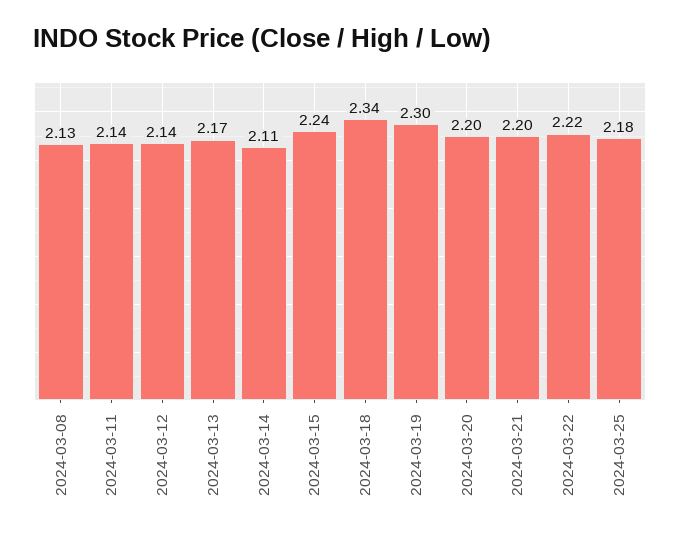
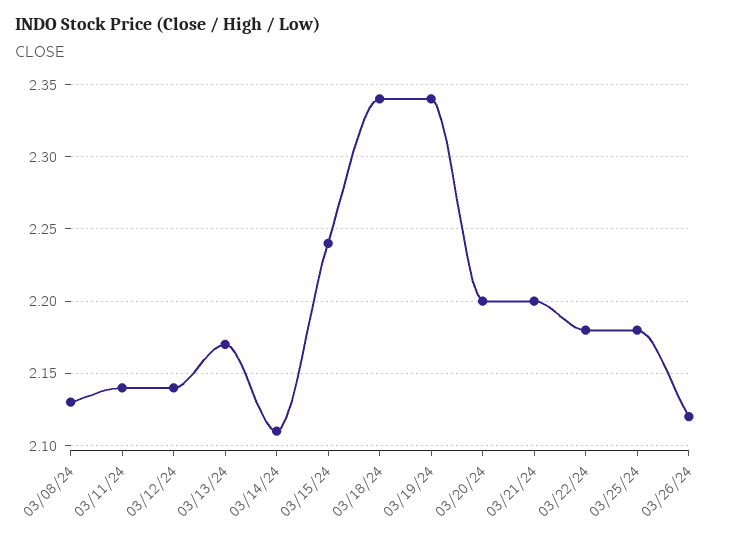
2024-03-19: 2.3 -> 2.34
2024-03-22: 2.22 -> 2.18
03/26/24: none -> 2.12

